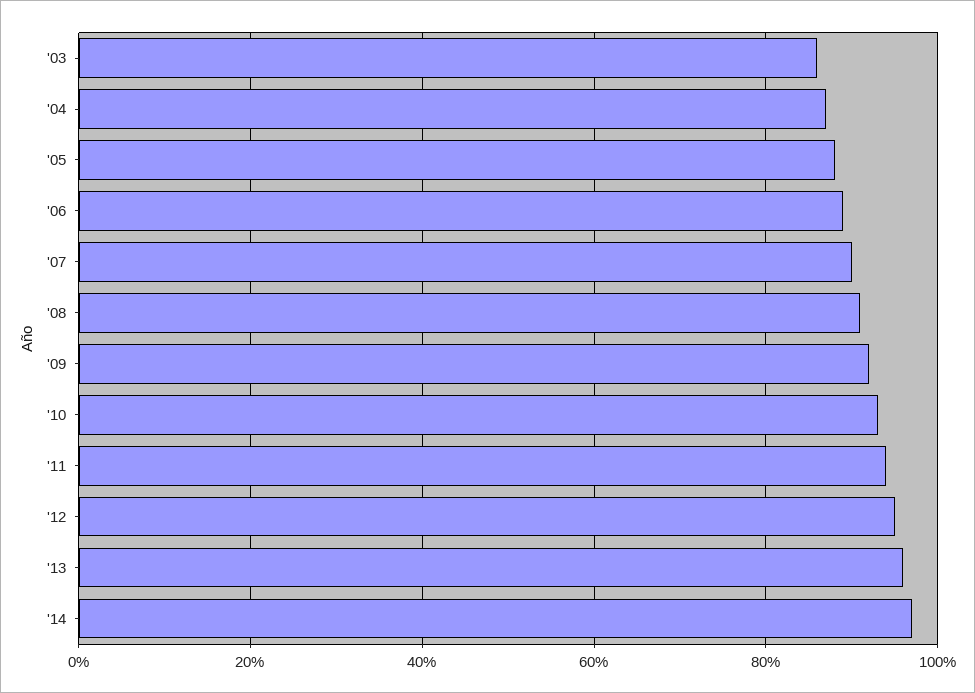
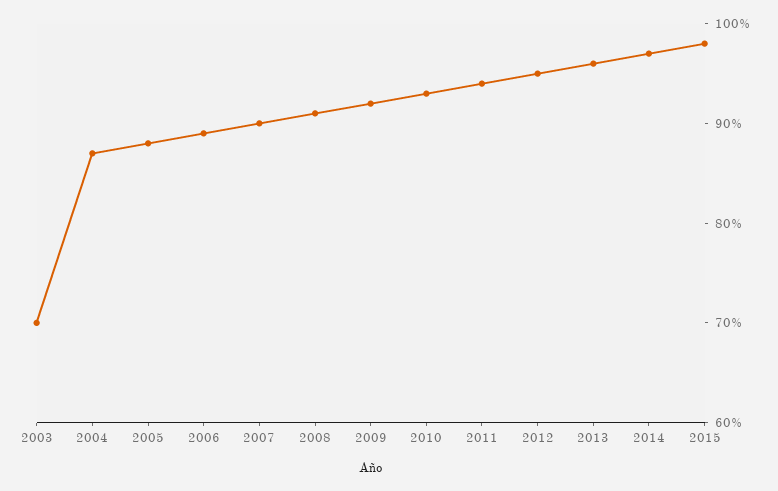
'03: 85 -> 70
2015: none -> 98

